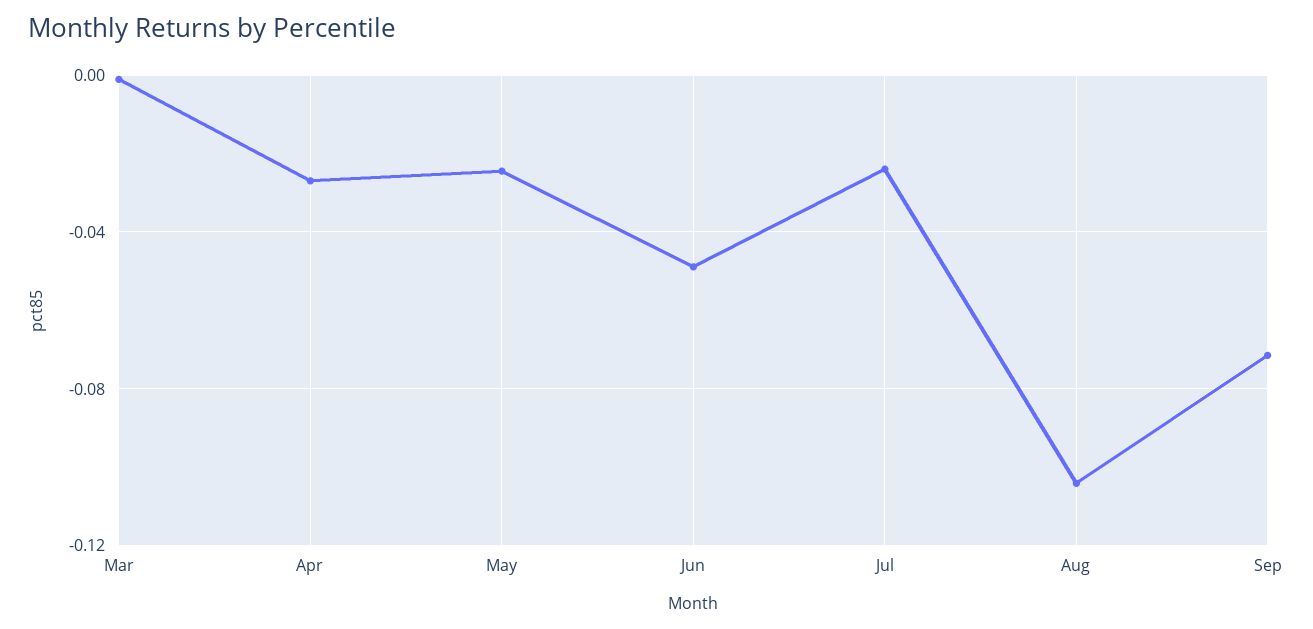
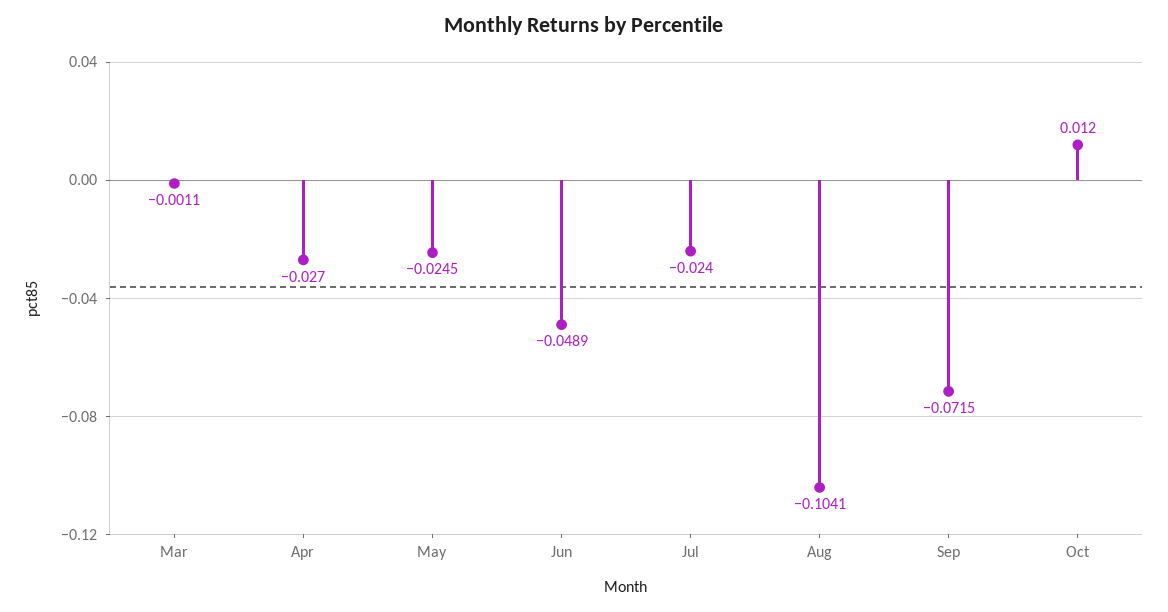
Oct: none -> 0.012

